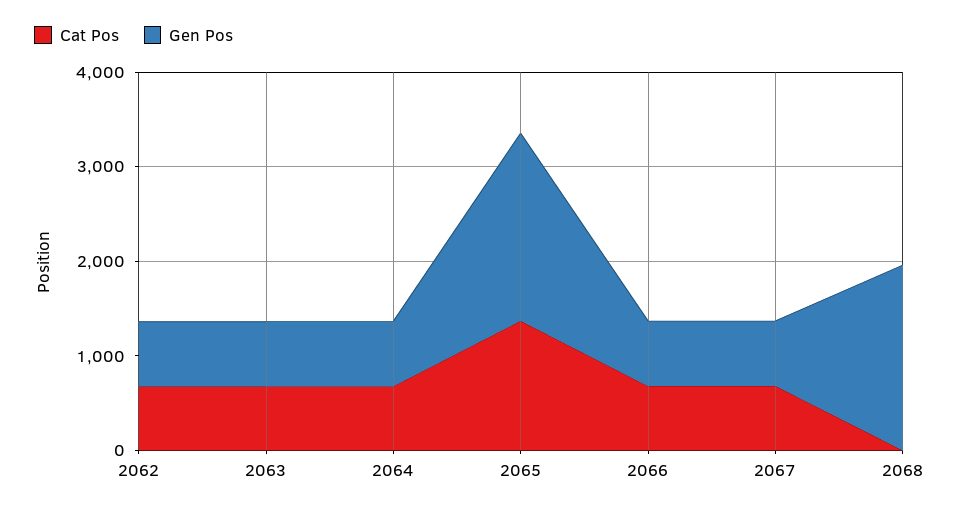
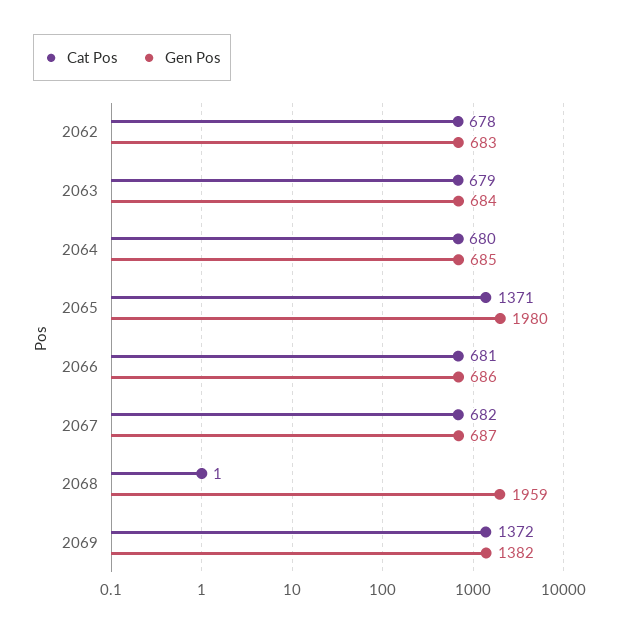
Cat Pos, 2069: none -> 1372
Gen Pos, 2069: none -> 1382

